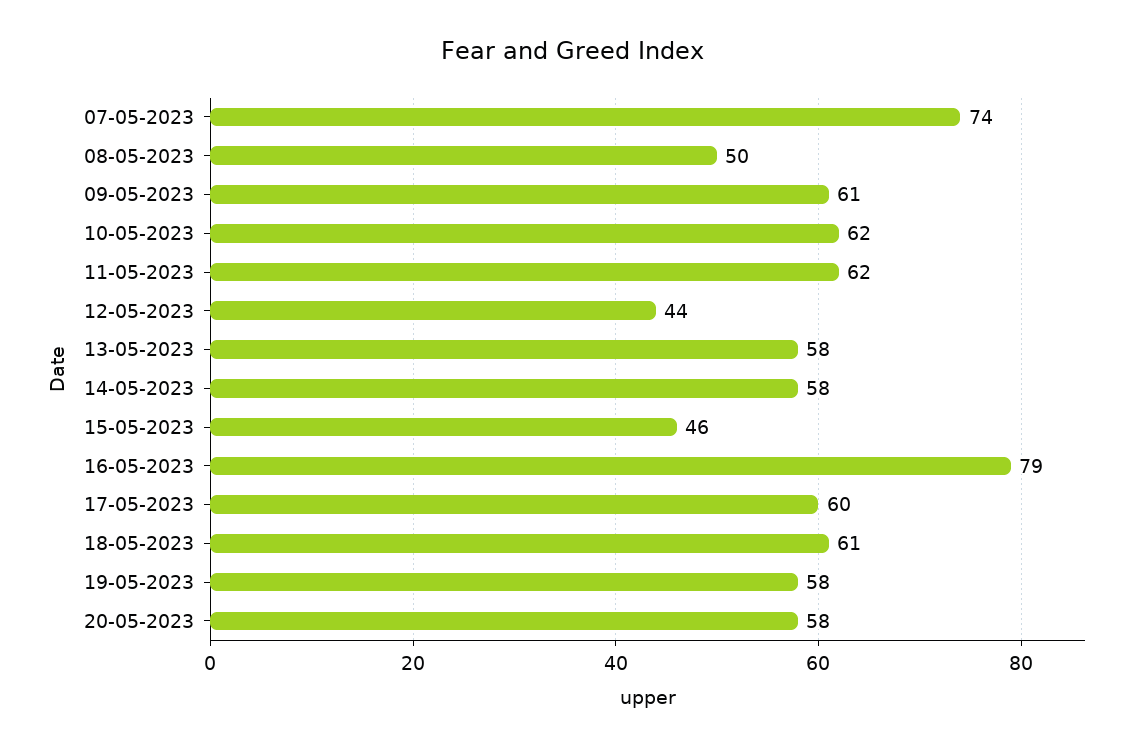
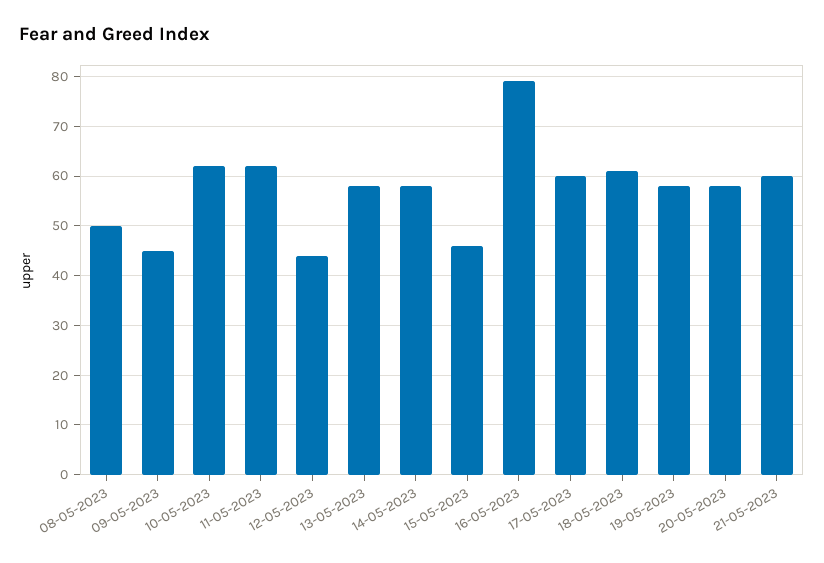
07-05-2023: 74 -> none
09-05-2023: 61 -> 45
21-05-2023: none -> 60

